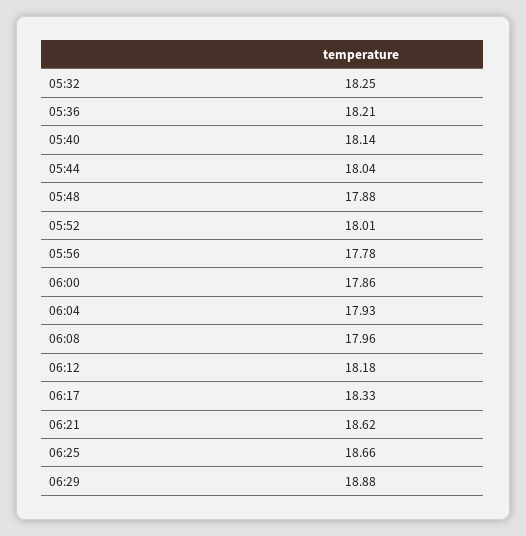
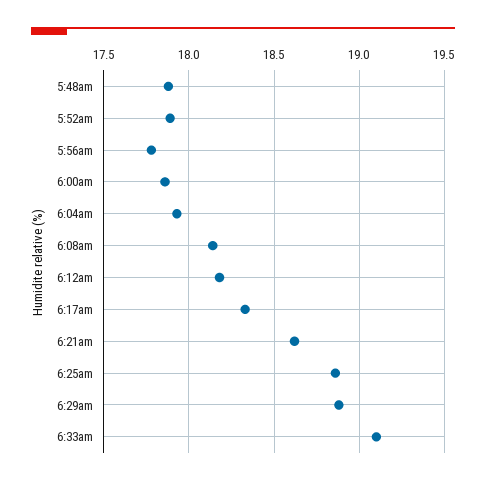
05:32: 18.25 -> none
05:36: 18.21 -> none
05:40: 18.14 -> none
05:44: 18.04 -> none
05:52: 18.01 -> 17.9
06:08: 17.96 -> 18.15
06:25: 18.66 -> 18.85
6:33am: none -> 19.1

